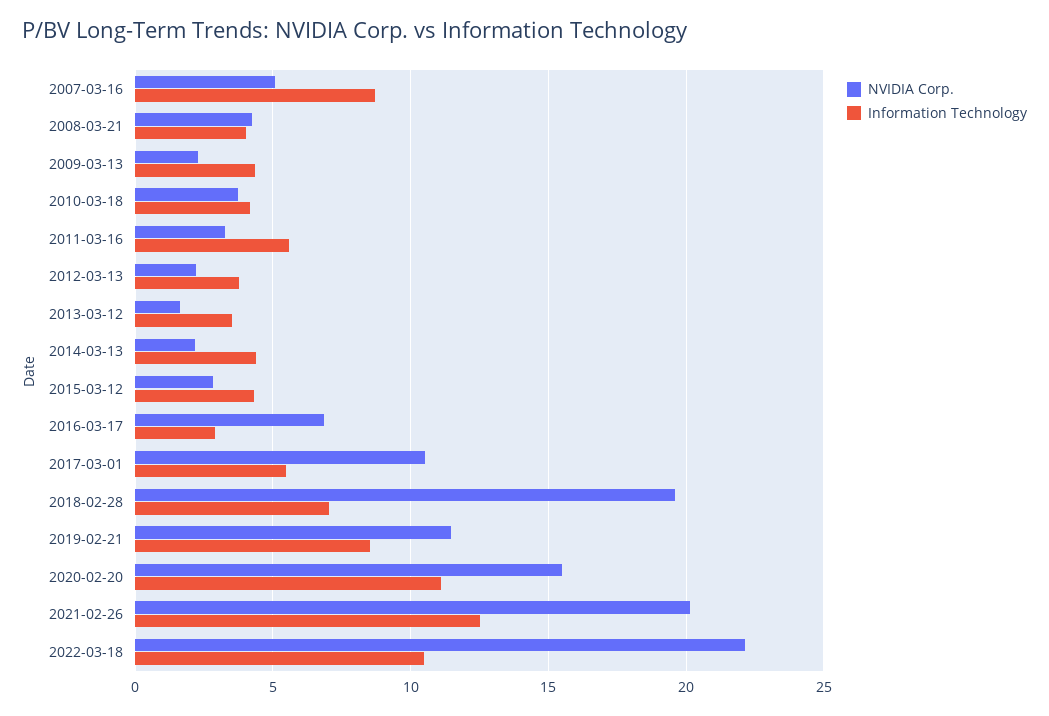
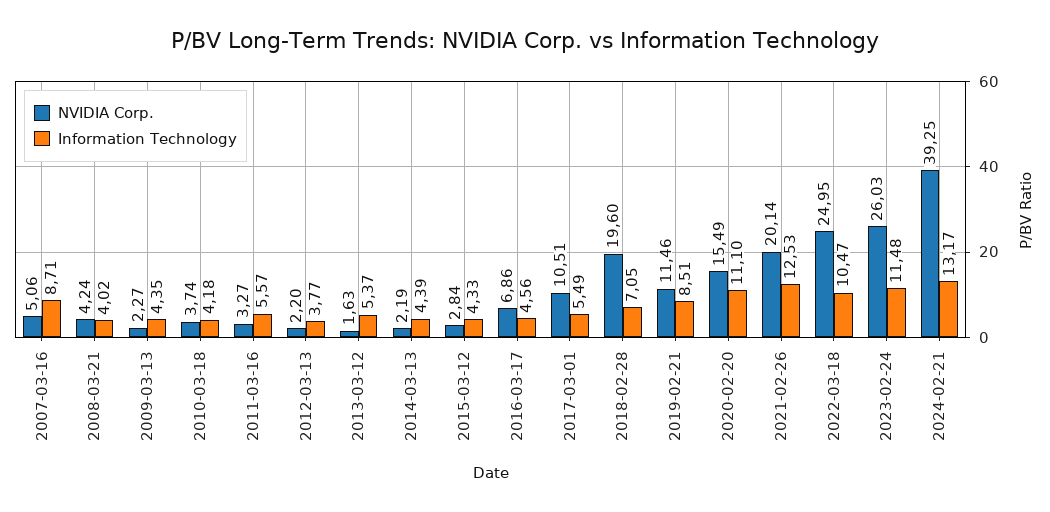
Information Technology, 2013-03-12: 3.5 -> 5.37
Information Technology, 2016-03-17: 3 -> 4.56
NVIDIA Corp., 2022-03-18: 22 -> 24.95
NVIDIA Corp., 2023-02-24: none -> 26.03
Information Technology, 2023-02-24: none -> 11.48
NVIDIA Corp., 2024-02-21: none -> 39.25
Information Technology, 2024-02-21: none -> 13.17

